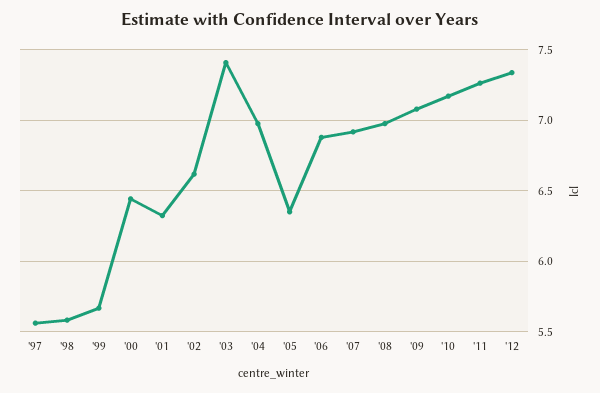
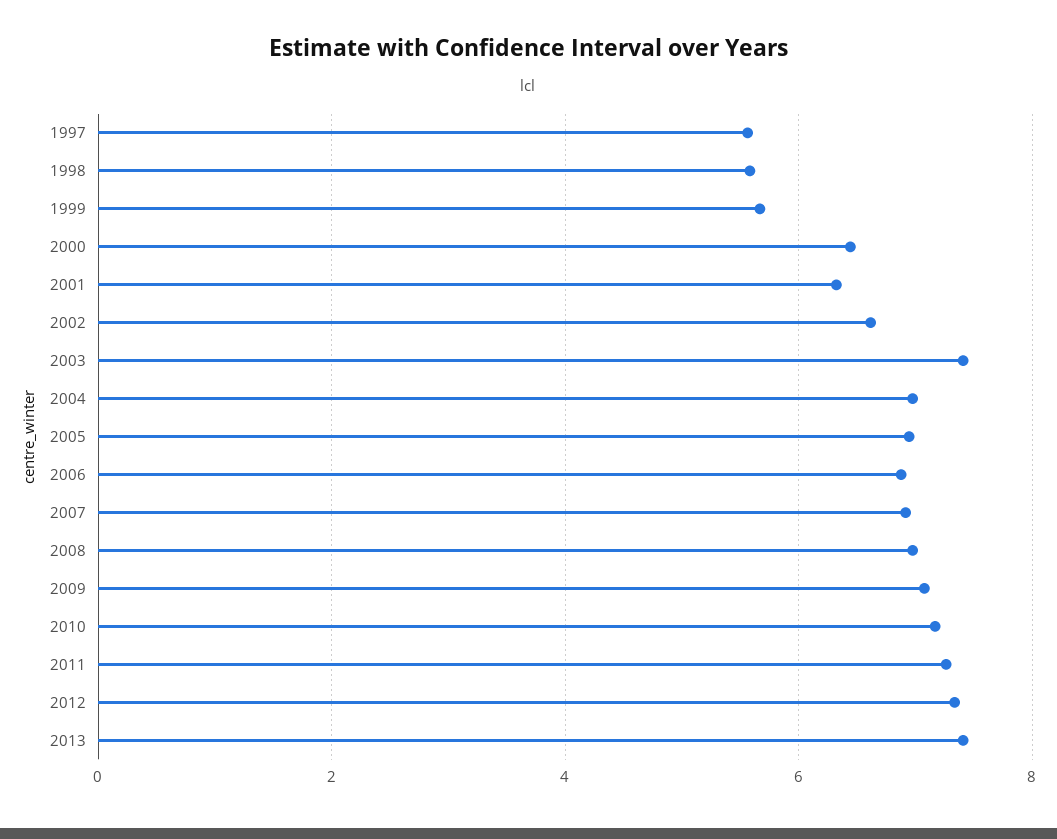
'05: 6.35 -> 7
2013: none -> 7.4

